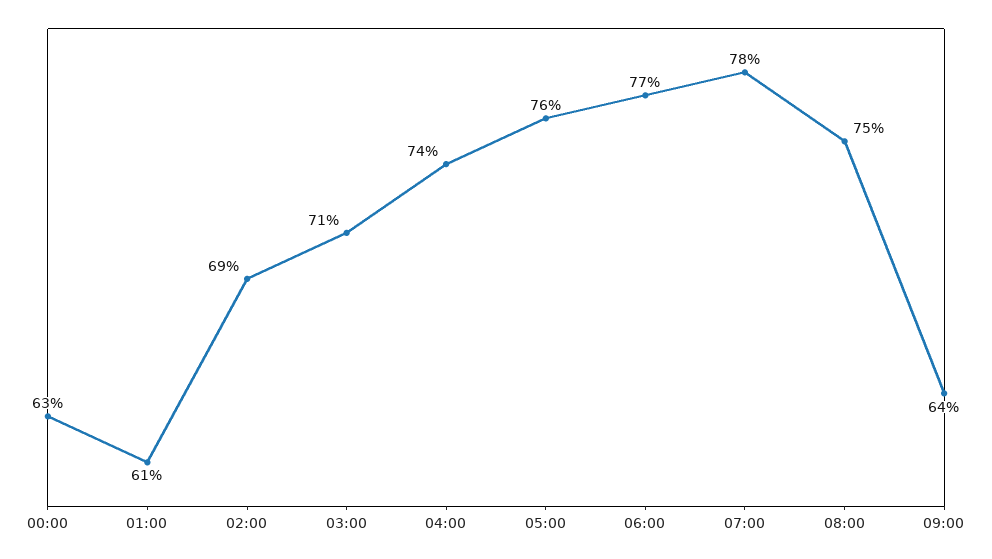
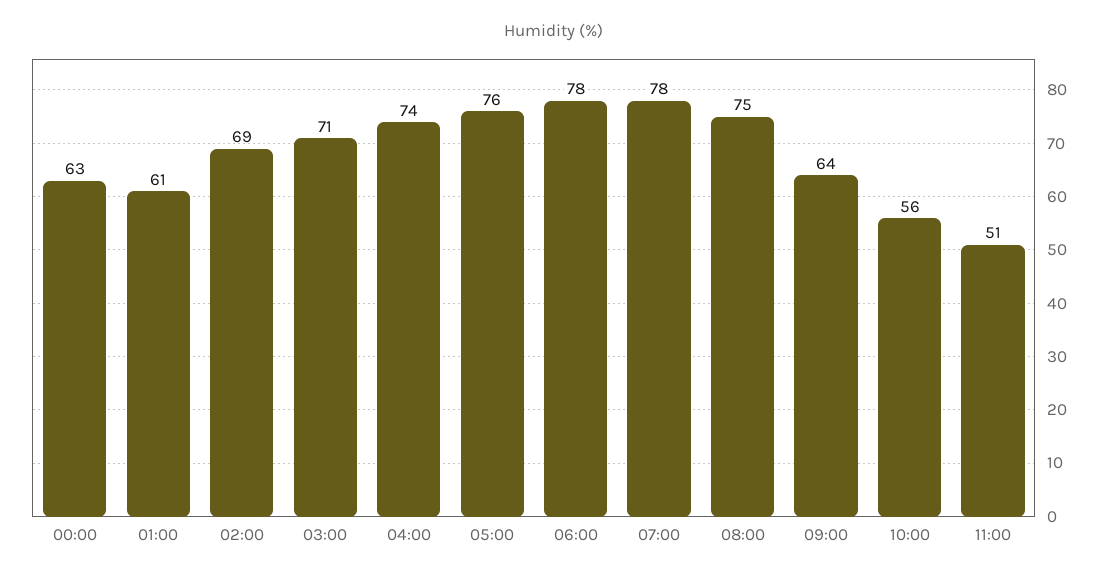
06:00: 77 -> 78
10:00: none -> 56
11:00: none -> 51

